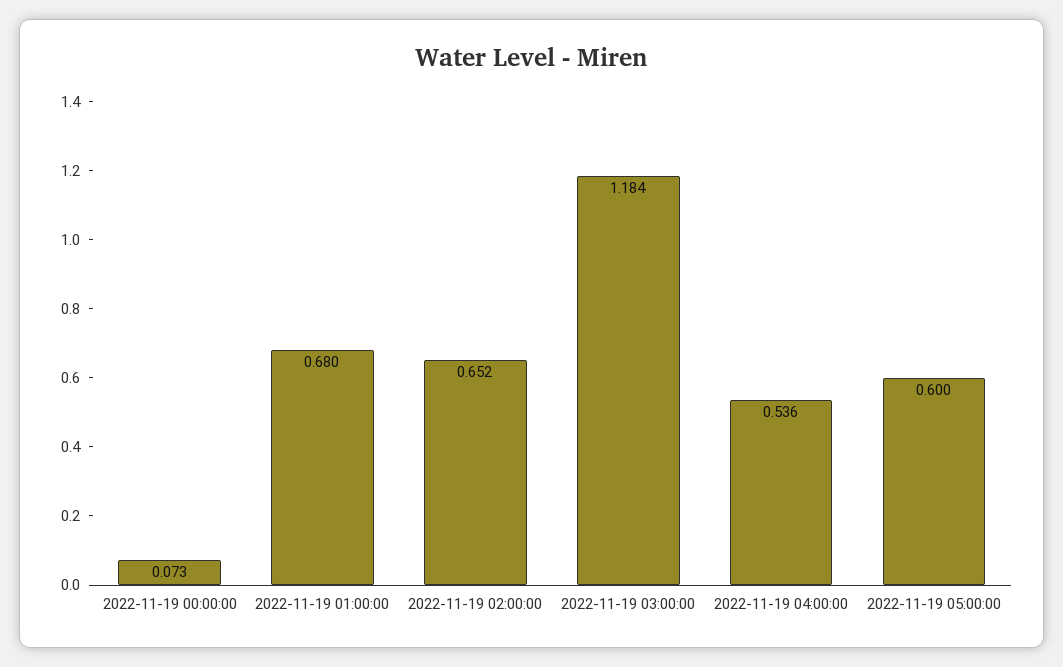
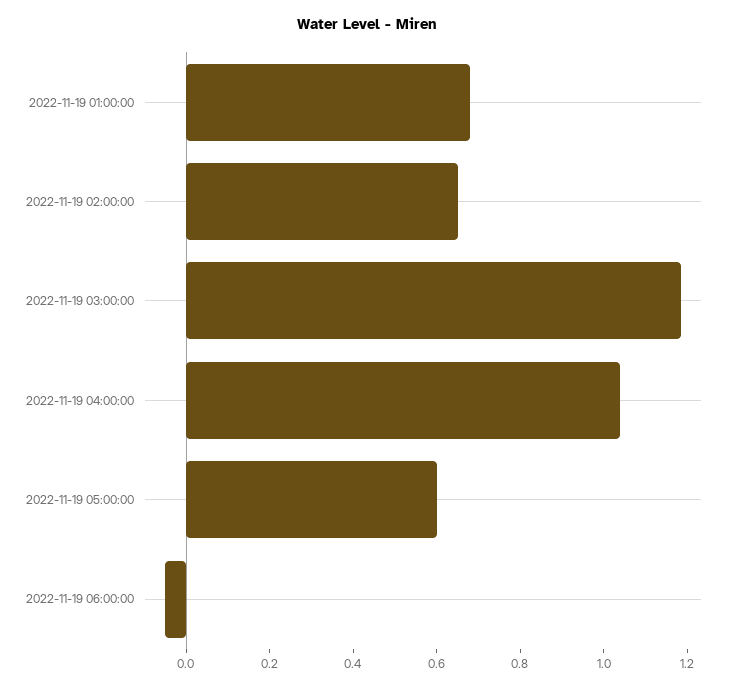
2022-11-19 00:00:00: 0.073 -> none
2022-11-19 04:00:00: 0.536 -> 1.05
2022-11-19 06:00:00: none -> -0.05

